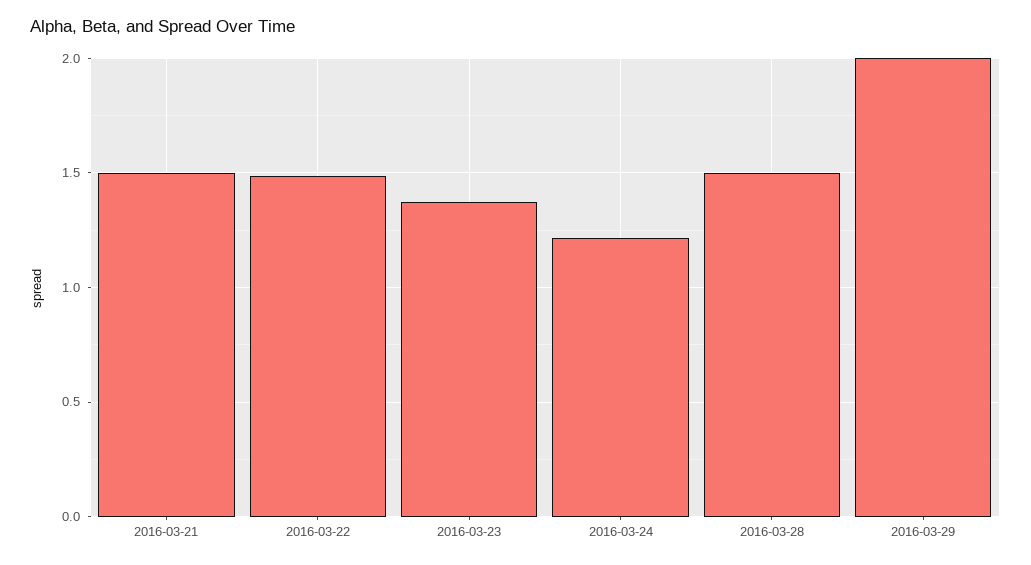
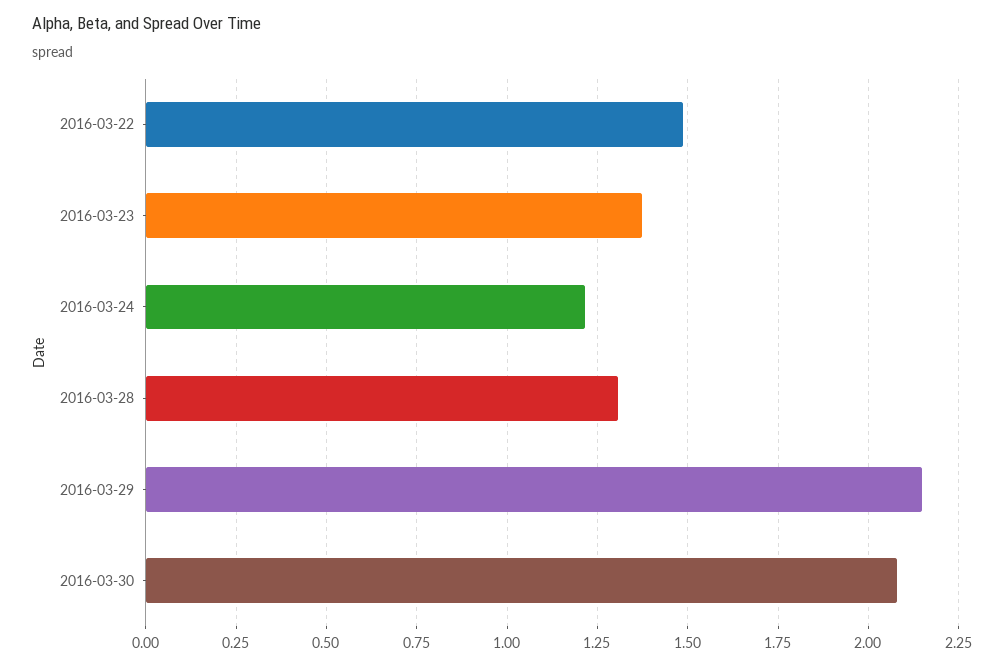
2016-03-21: 1.5 -> none
2016-03-28: 1.5 -> 1.3
2016-03-29: 2 -> 2.15
2016-03-30: none -> 2.075

